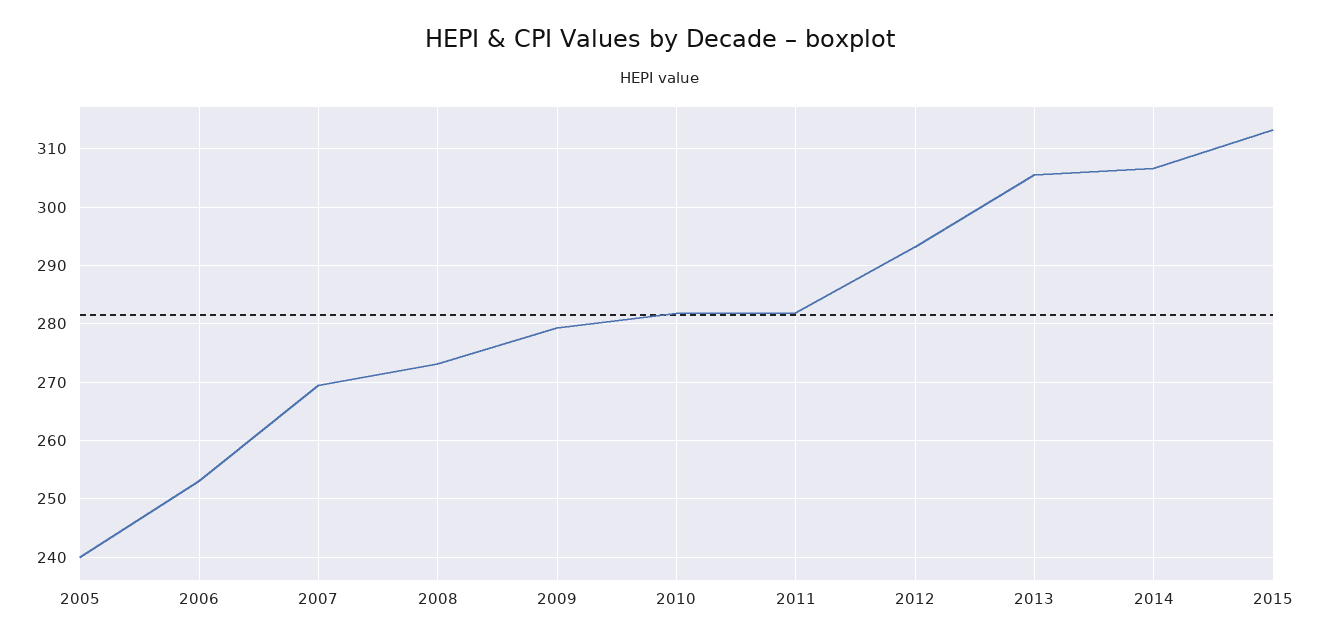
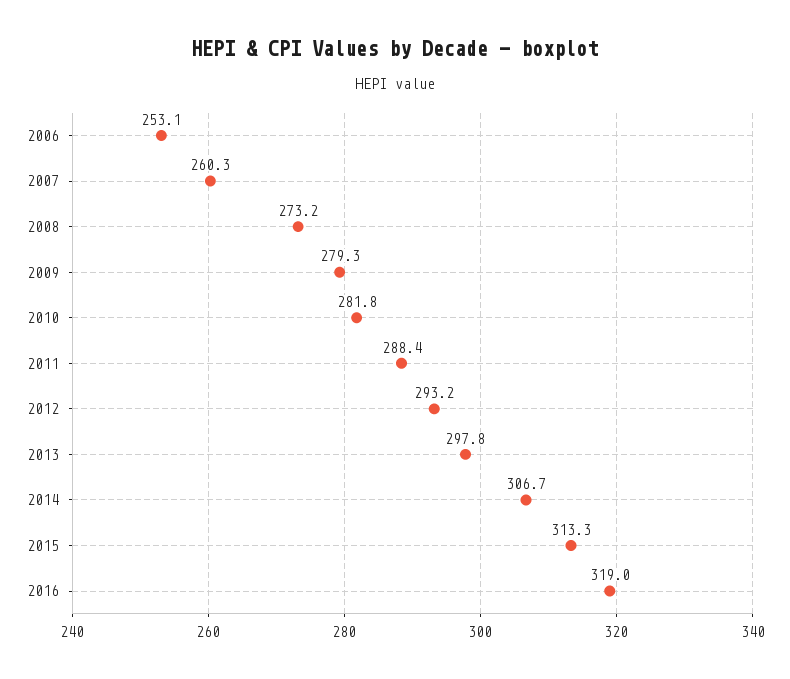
2005: 240 -> none
2007: 270 -> 260.3
2011: 282 -> 288.4
2013: 306 -> 297.8
2016: none -> 319

